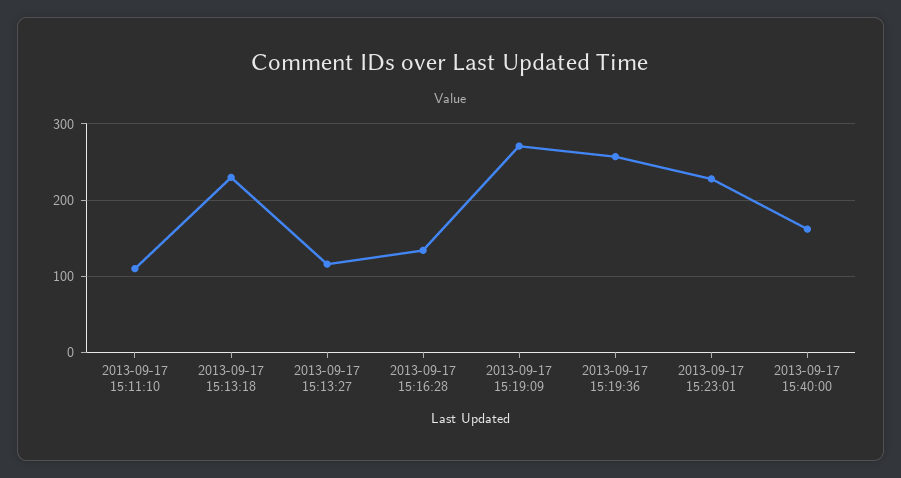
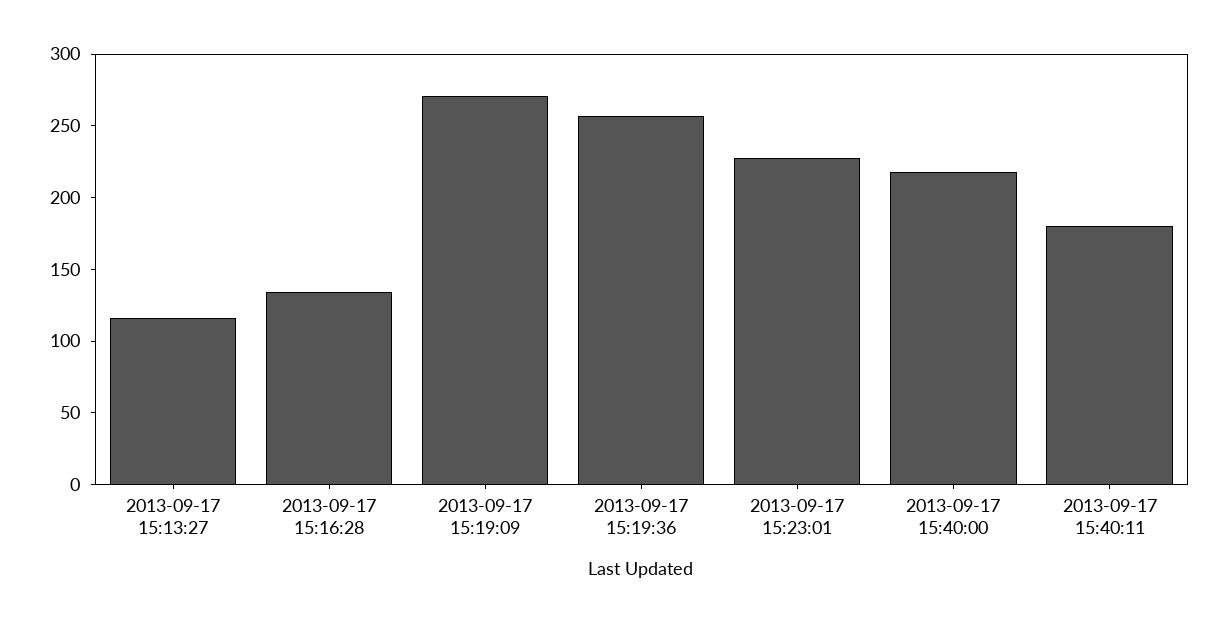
2013-09-17 15:11:10: 110 -> none
2013-09-17 15:13:18: 230 -> none
2013-09-17 15:40:00: 160 -> 220
2013-09-17 15:40:11: none -> 180

